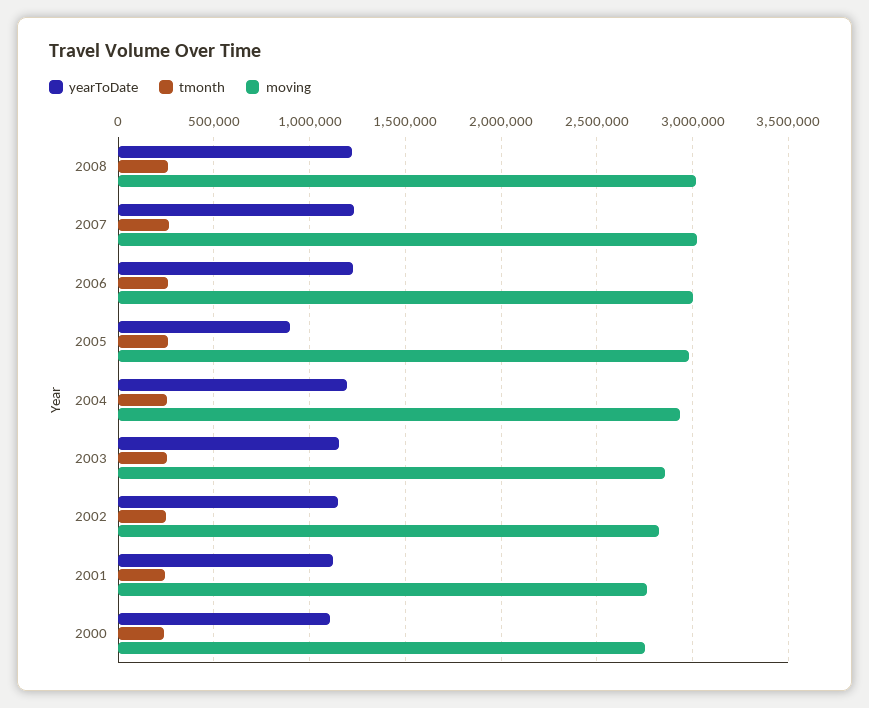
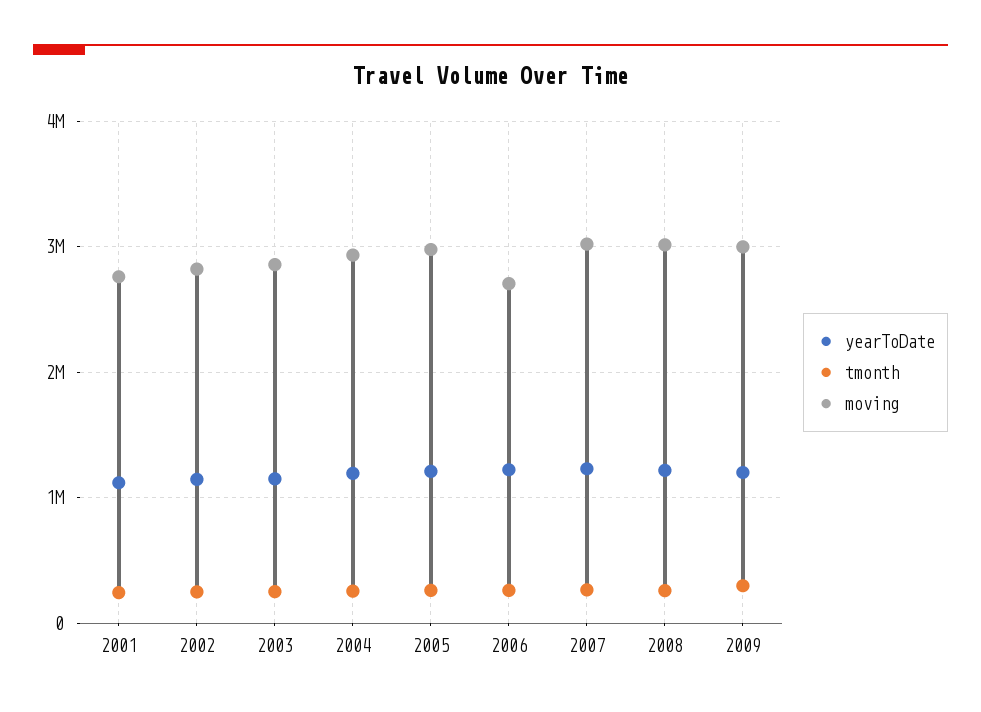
moving, 2006: 3000000 -> 2700000
yearToDate, 2005: 900000 -> 1200000
yearToDate, 2000: 1100000 -> none
tmonth, 2000: 250000 -> none
moving, 2000: 2750000 -> none
yearToDate, 2009: none -> 1200000
tmonth, 2009: none -> 300000
moving, 2009: none -> 3000000

